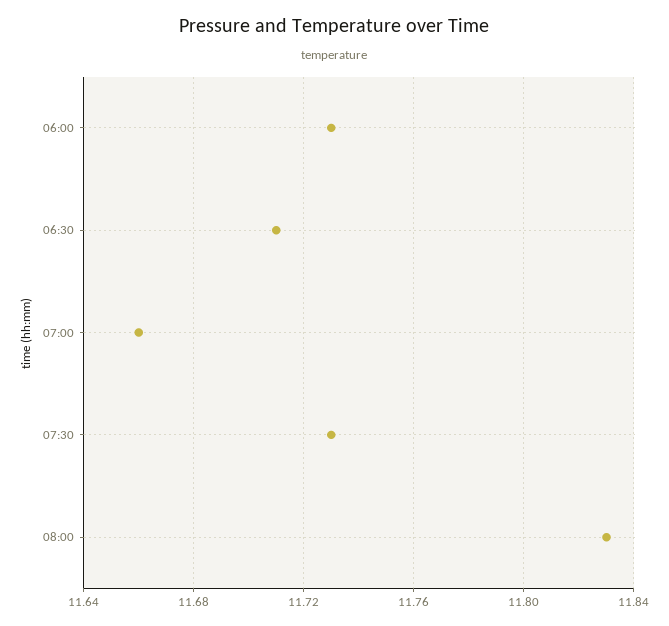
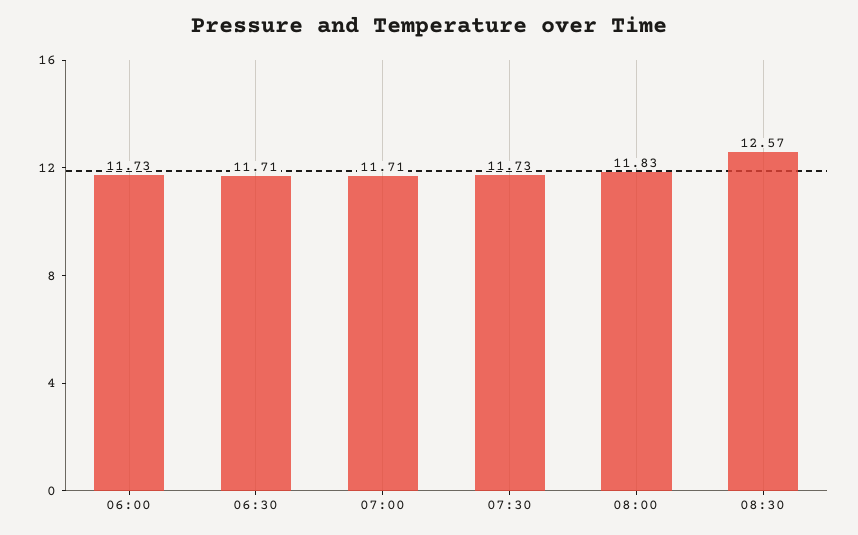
07:00: 11.66 -> 11.71
08:30: none -> 12.57

